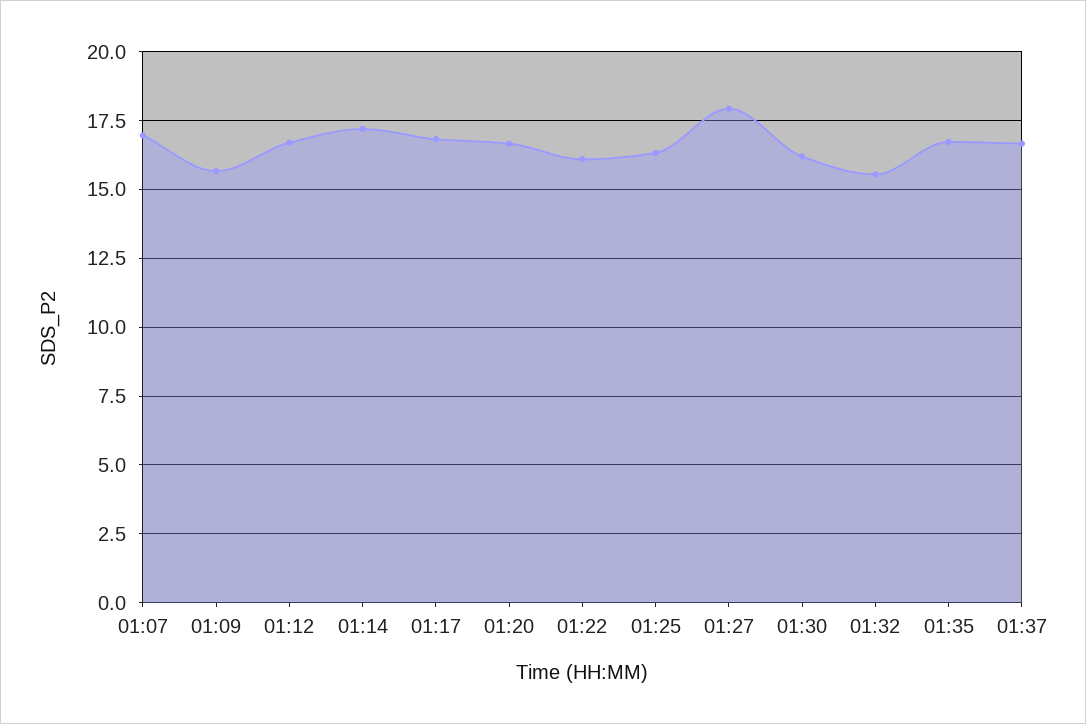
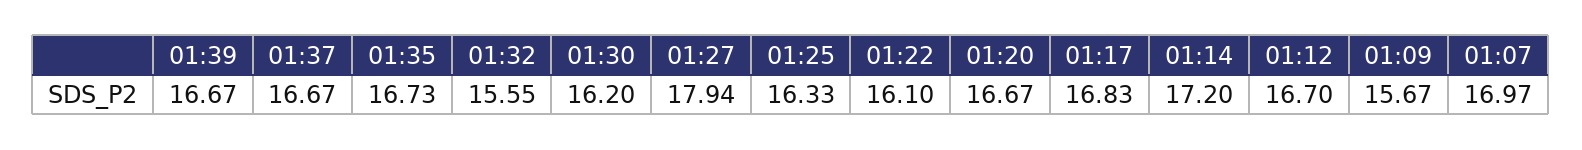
01:39: none -> 16.67

